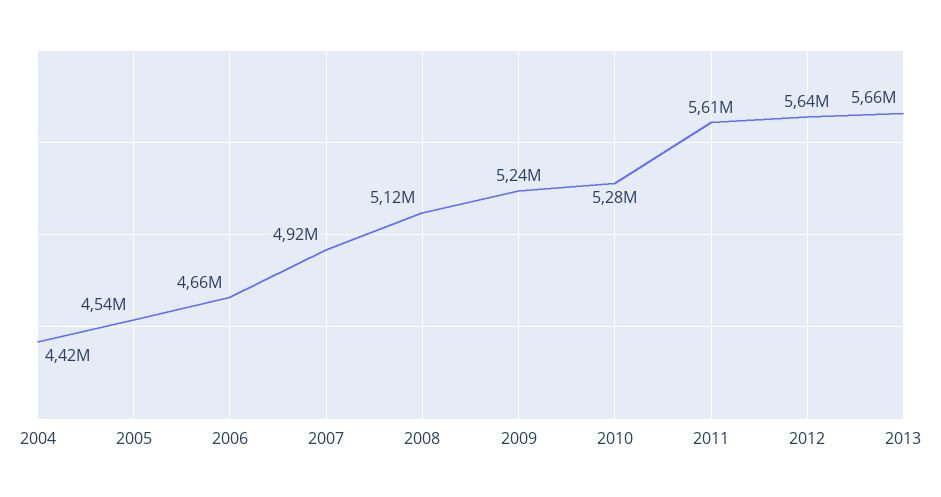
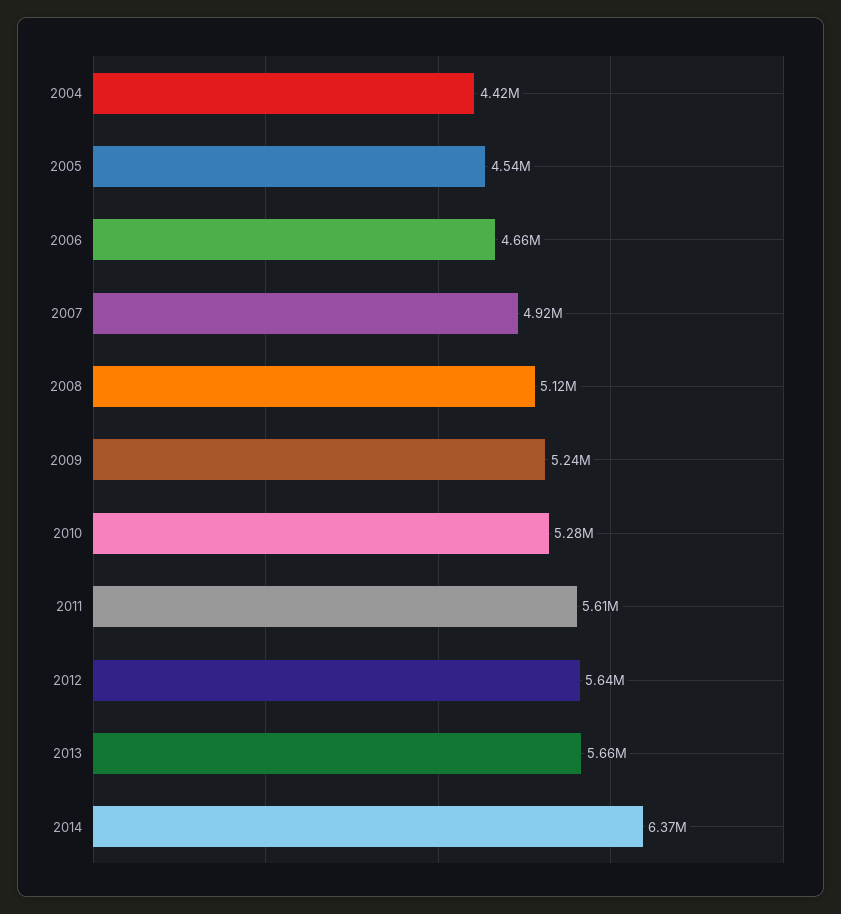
2014: none -> 6370000

